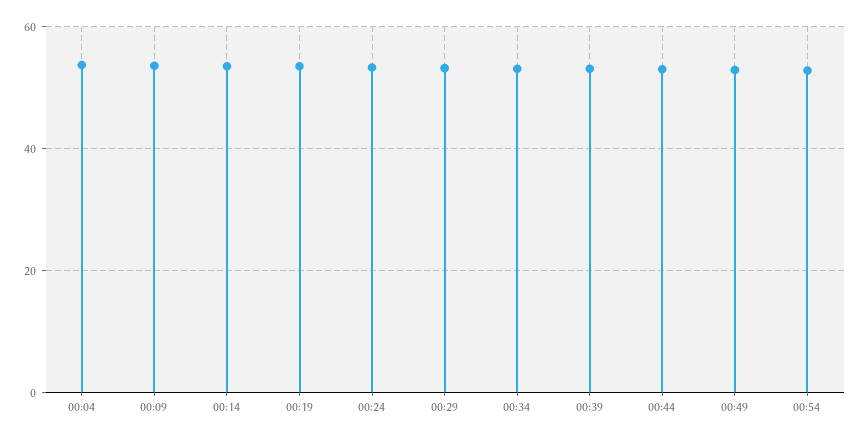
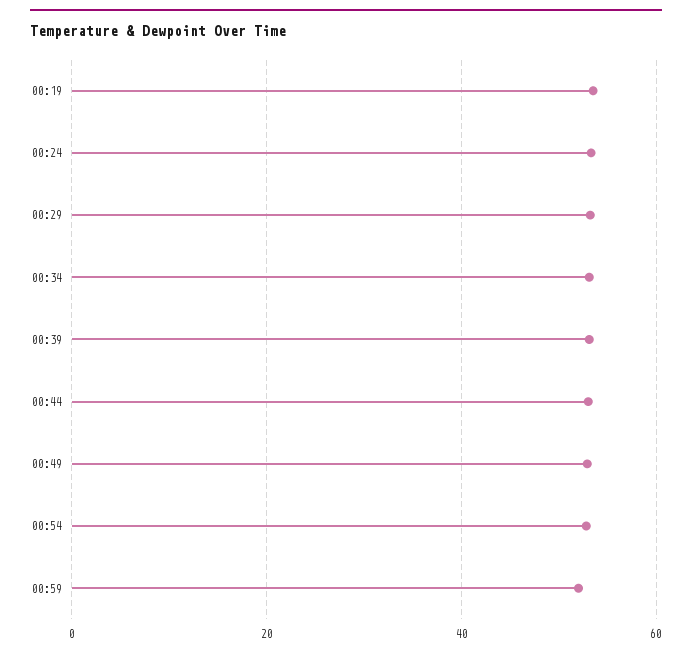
00:04: 54 -> none
00:09: 54 -> none
00:14: 54 -> none
00:59: none -> 52

